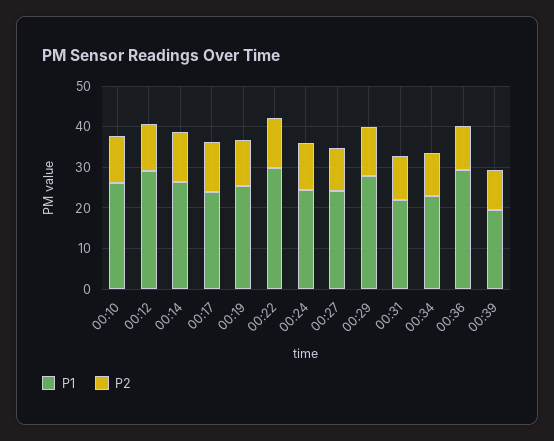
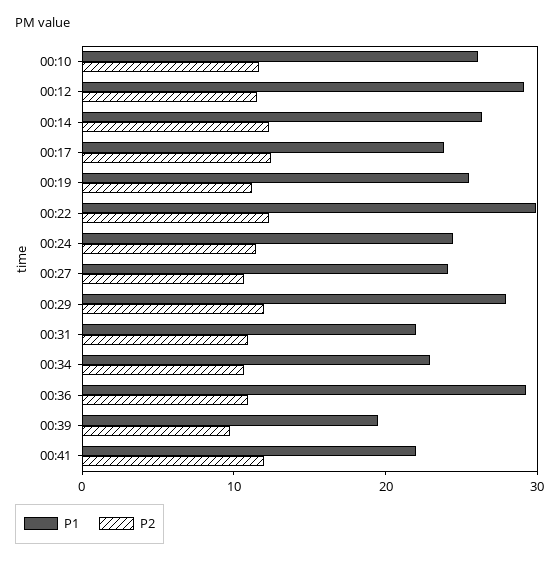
P1, 00:41: none -> 22
P2, 00:41: none -> 12

